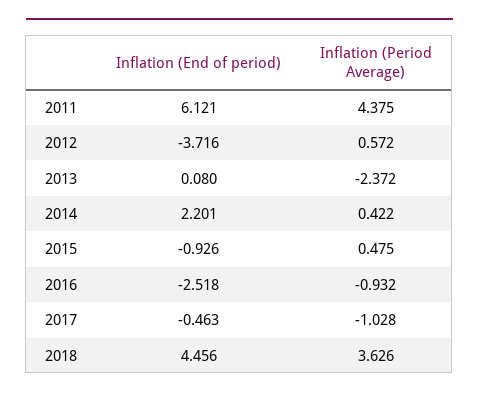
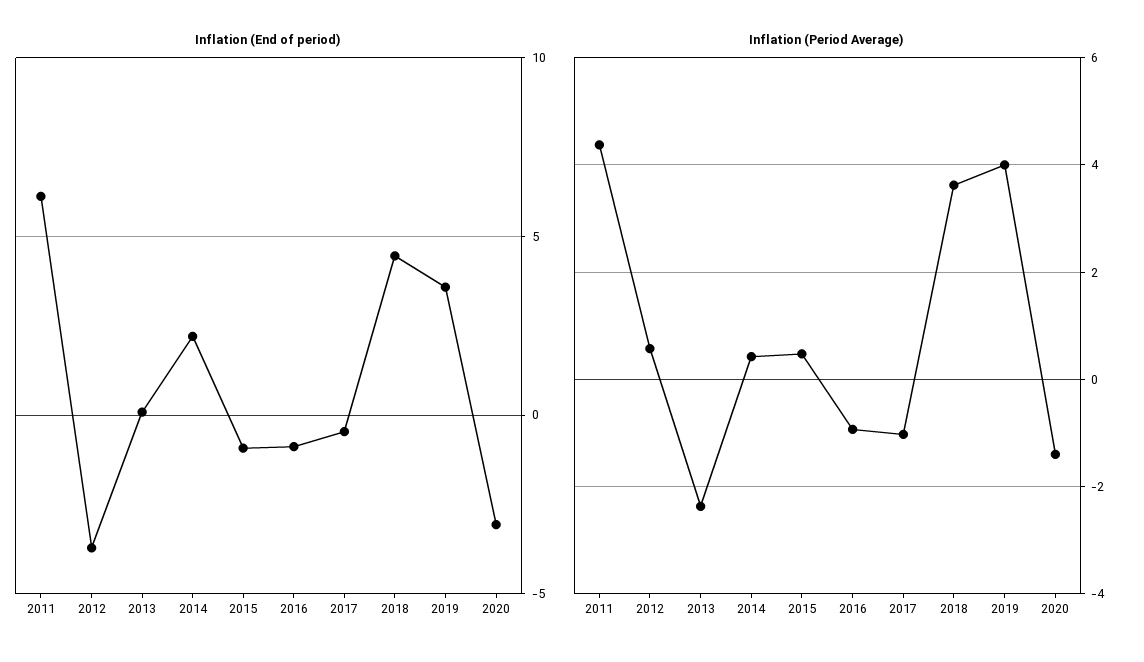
Inflation (End of period), 2016: -2.518 -> -1
Inflation (End of period), 2019: none -> 3.5
Inflation (End of period), 2020: none -> -3
Inflation (Period Average), 2019: none -> 4
Inflation (Period Average), 2020: none -> -1.4

